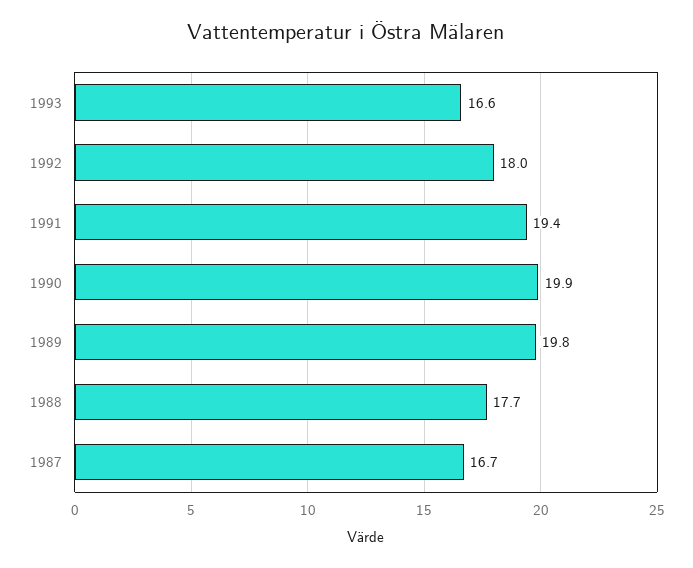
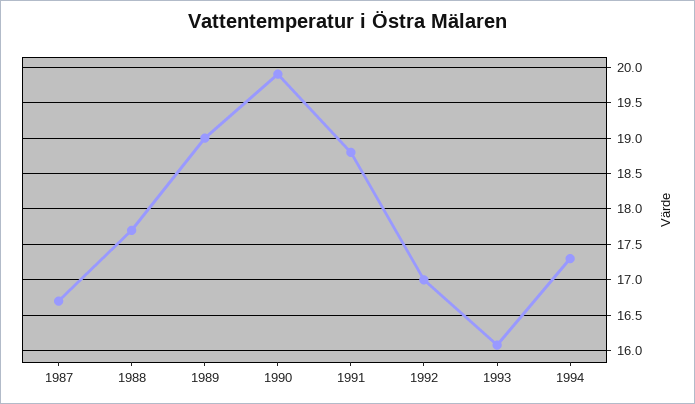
1993: 16.6 -> 16.1
1992: 18 -> 17
1991: 19.4 -> 18.8
1989: 19.8 -> 19
1994: none -> 17.3

